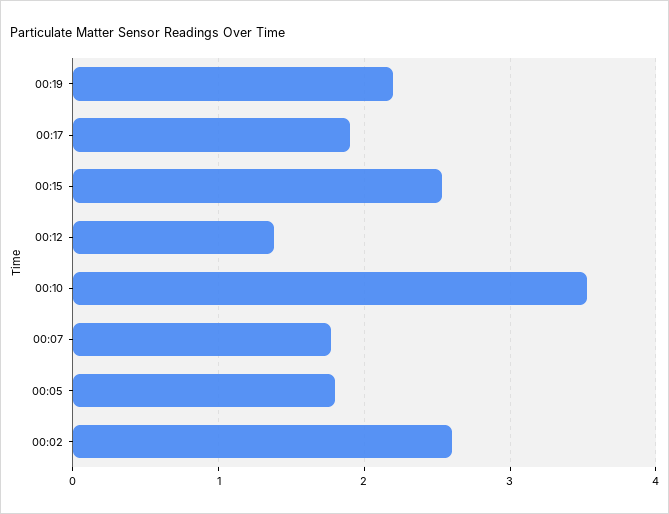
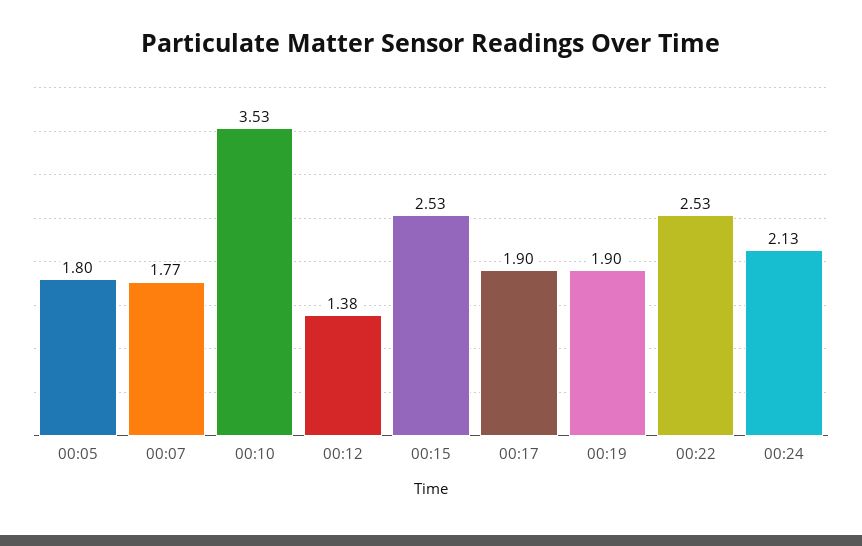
00:19: 2.2 -> 1.9
00:02: 2.6 -> none
00:22: none -> 2.53
00:24: none -> 2.13

